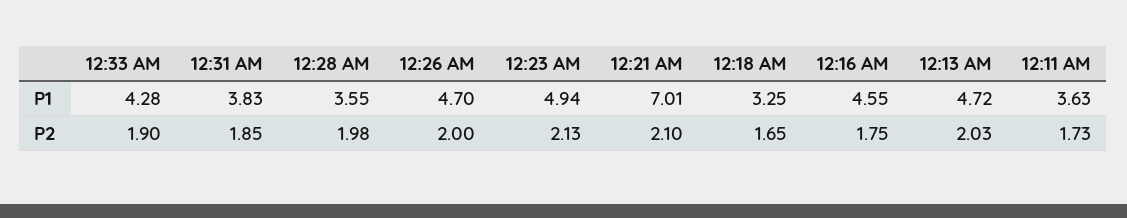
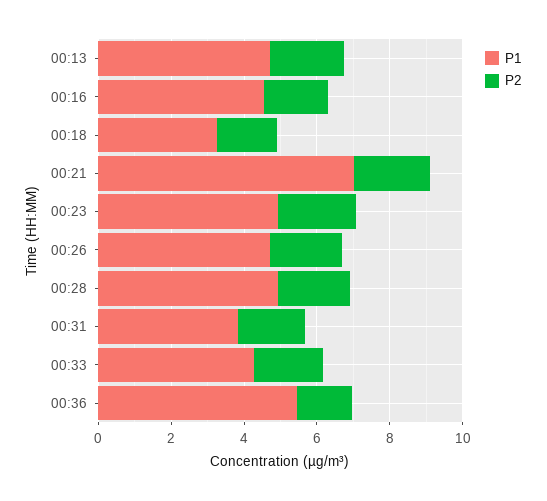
P1, 12:28 AM: 3.55 -> 5
P1, 12:11 AM: 3.63 -> none
P2, 12:11 AM: 1.73 -> none
P1, 00:36: none -> 5.5
P2, 00:36: none -> 1.5

